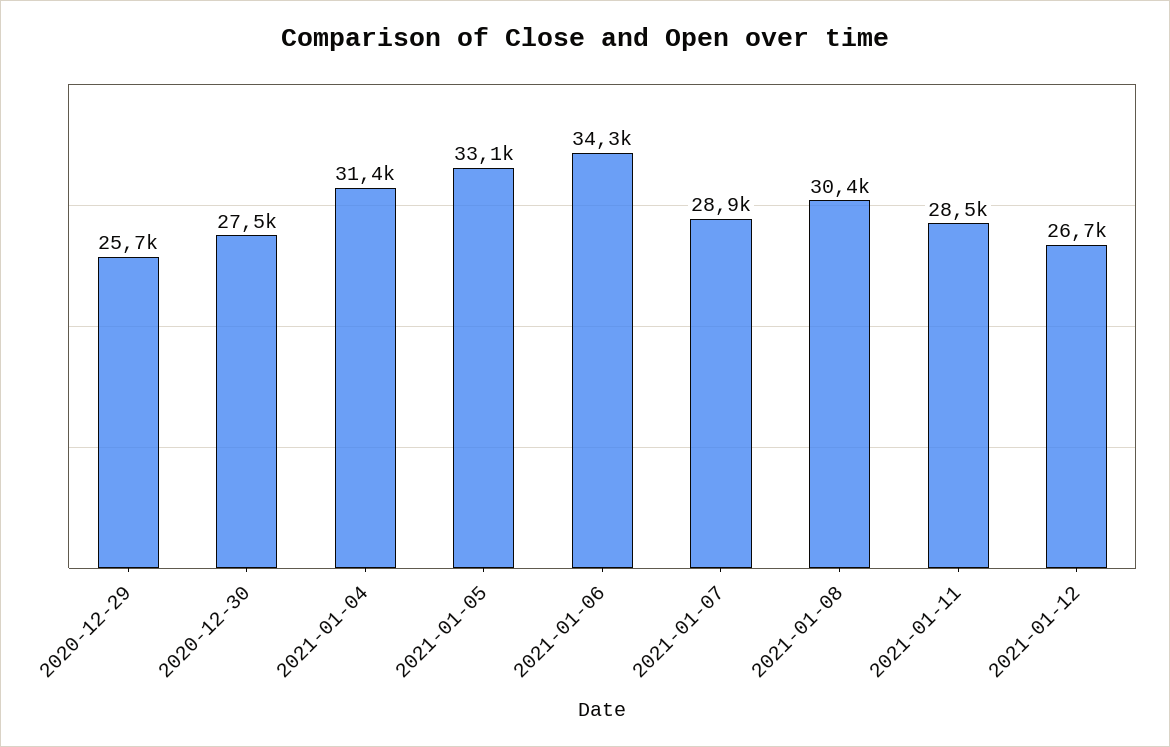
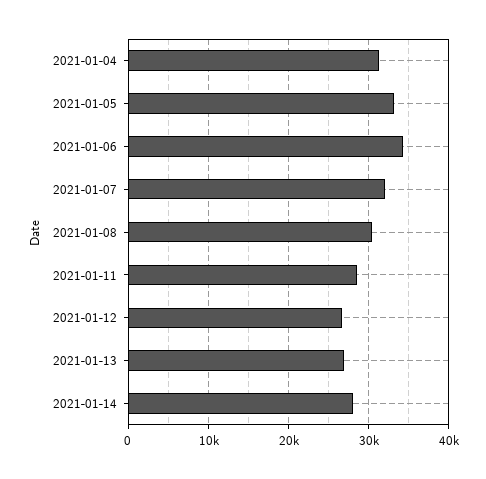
2020-12-29: 25700 -> none
2020-12-30: 27500 -> none
2021-01-07: 28900 -> 32000
2021-01-13: none -> 27000
2021-01-14: none -> 28000

